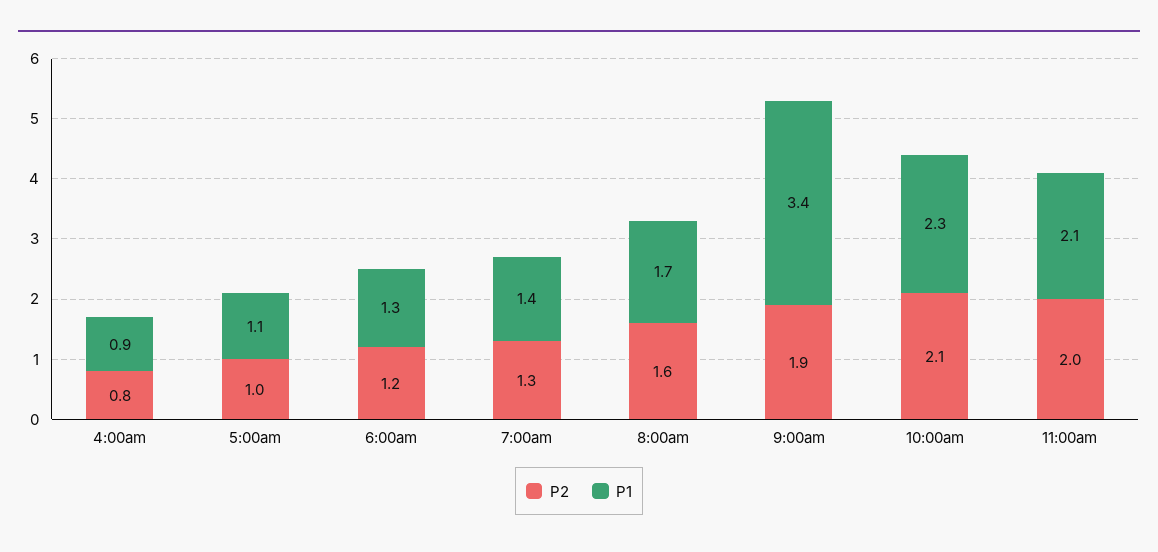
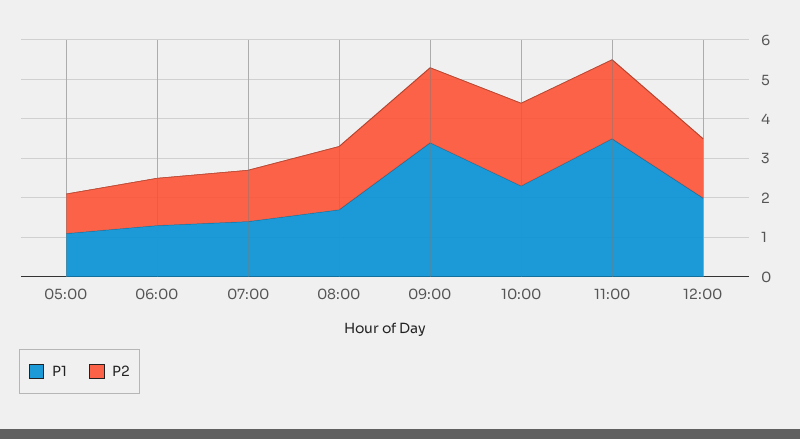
P2, 4:00am: 0.8 -> none
P1, 4:00am: 0.9 -> none
P1, 11:00am: 2.1 -> 3.5
P1, 12:00: none -> 2
P2, 12:00: none -> 1.5

